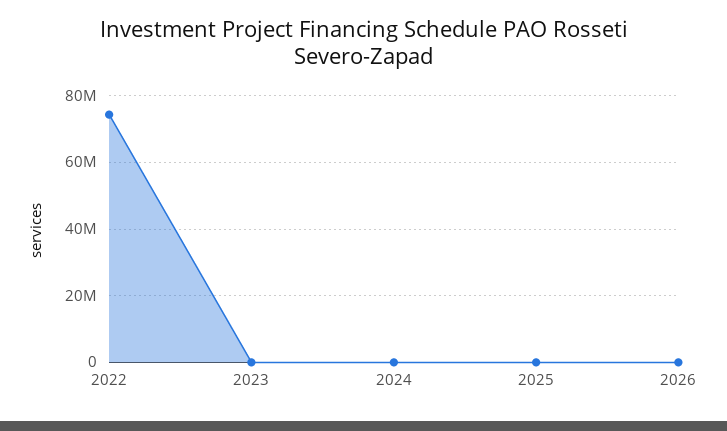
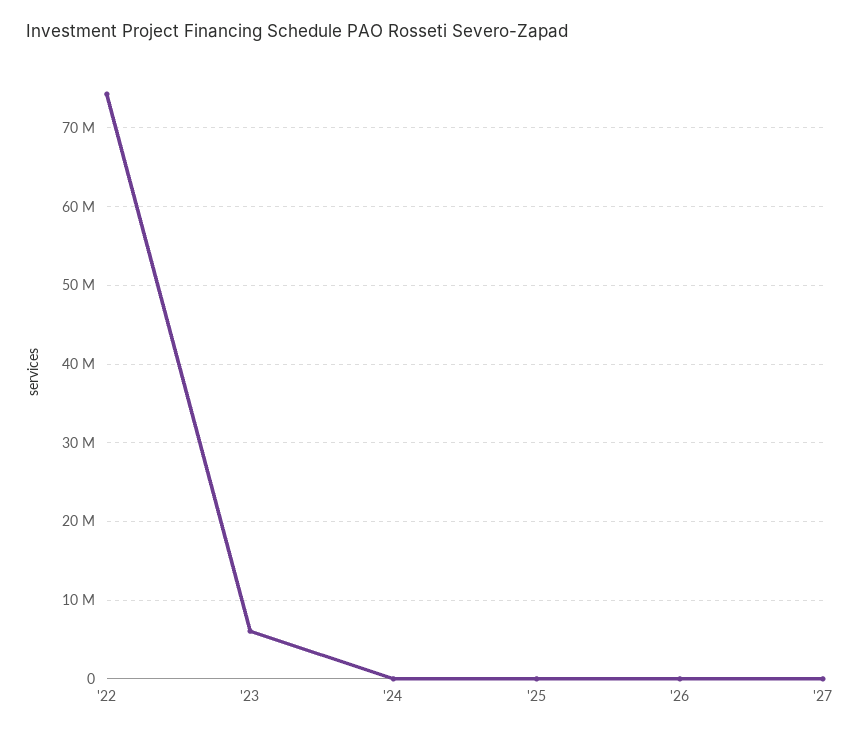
2023: 0 -> 6000000
'27: none -> 0

